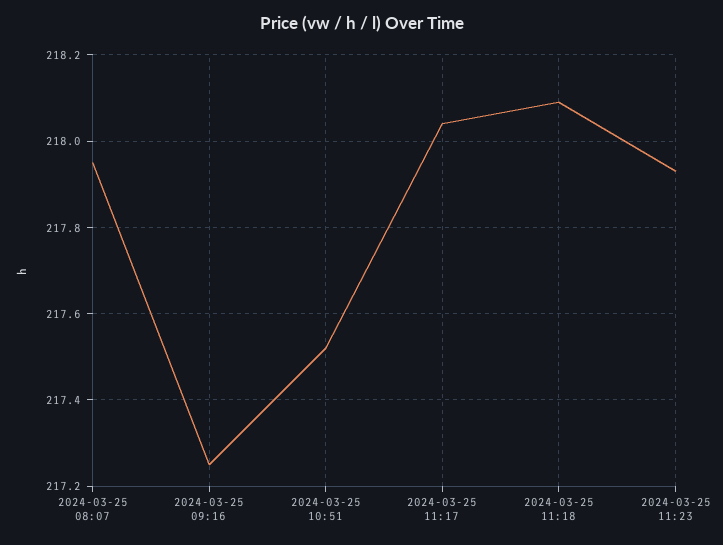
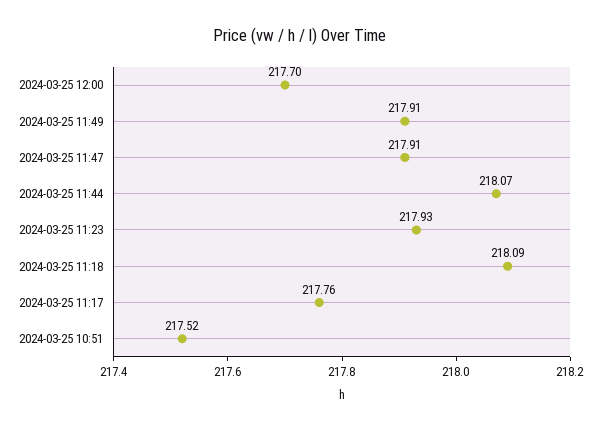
2024-03-25 08:07: 217.95 -> none
2024-03-25 09:16: 217.25 -> none
2024-03-25 11:17: 218.05 -> 217.76
2024-03-25 12:00: none -> 217.7
2024-03-25 11:49: none -> 217.91
2024-03-25 11:47: none -> 217.91
2024-03-25 11:44: none -> 218.07

